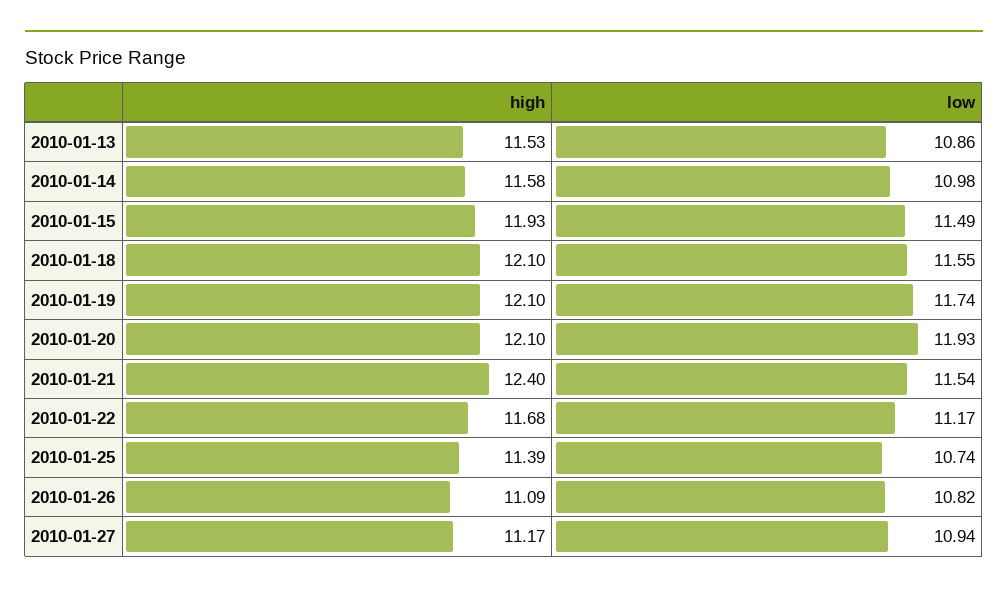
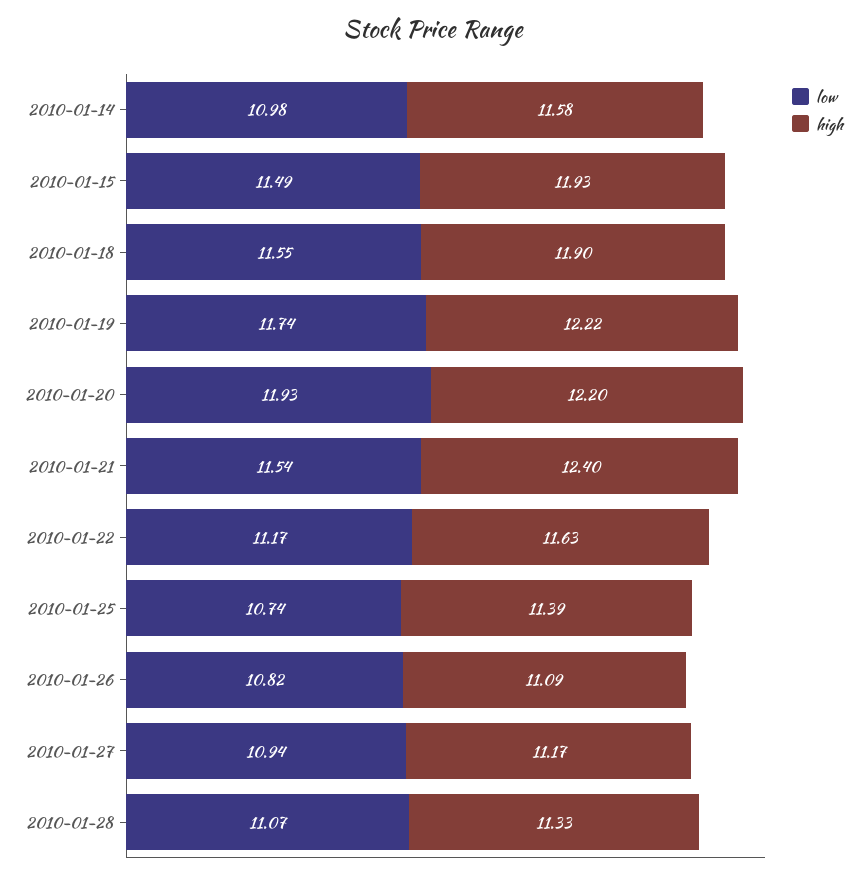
high, 2010-01-13: 11.53 -> none
low, 2010-01-13: 10.86 -> none
high, 2010-01-18: 12.1 -> 11.9
high, 2010-01-19: 12.1 -> 12.22
high, 2010-01-20: 12.1 -> 12.2
high, 2010-01-22: 11.68 -> 11.63
low, 2010-01-28: none -> 11.07
high, 2010-01-28: none -> 11.33

